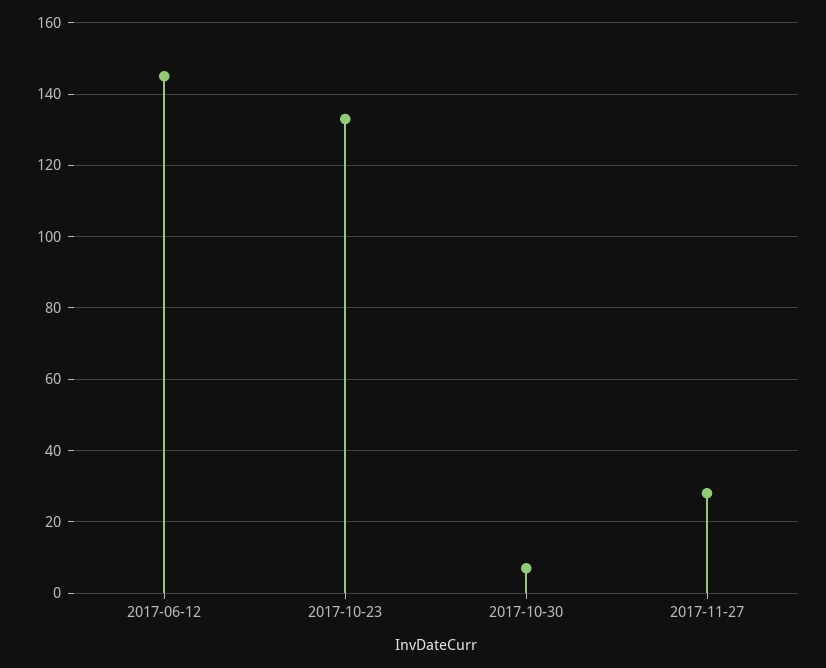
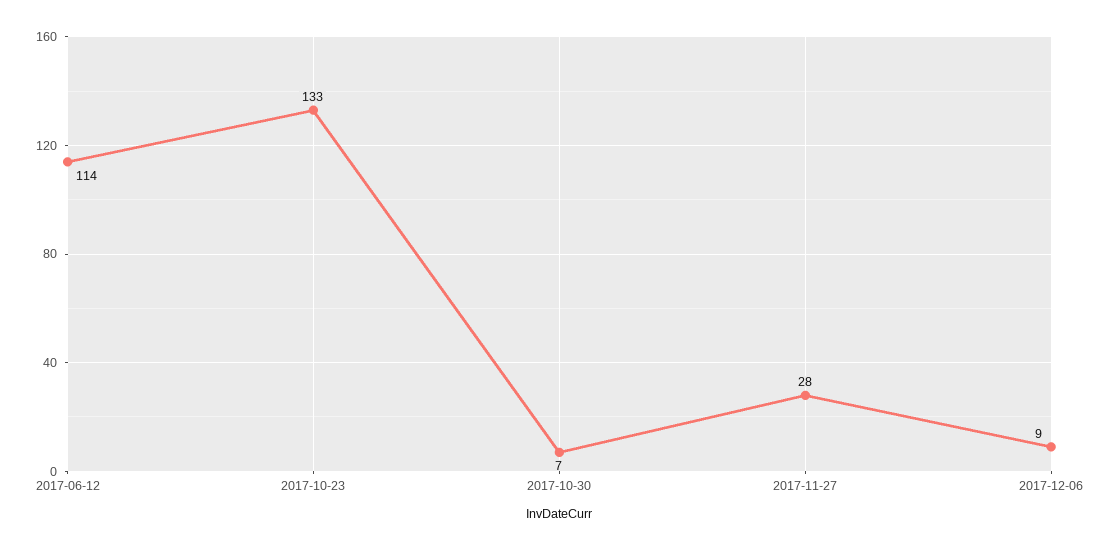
2017-06-12: 145 -> 114
2017-12-06: none -> 9

